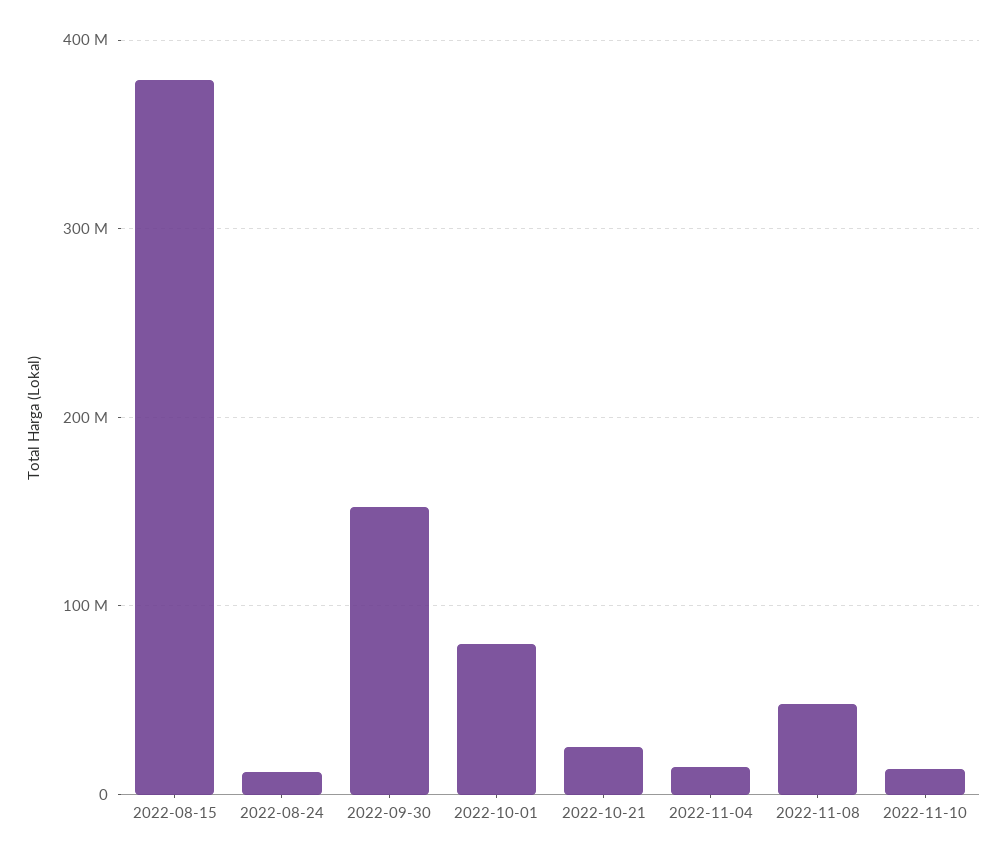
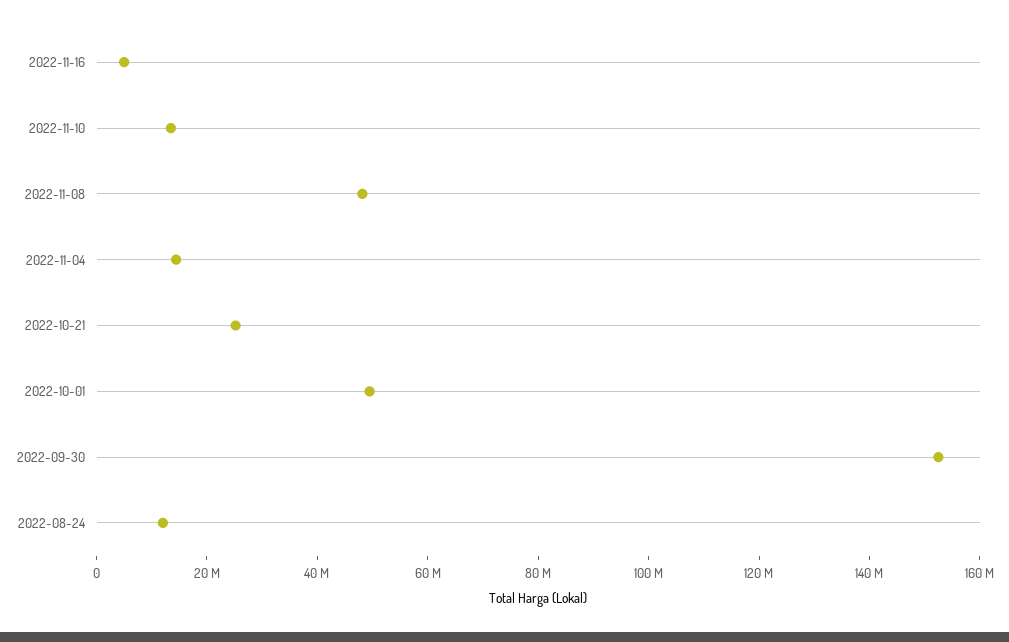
2022-08-15: 380000000 -> none
2022-10-01: 80000000 -> 50000000
2022-11-16: none -> 5000000

